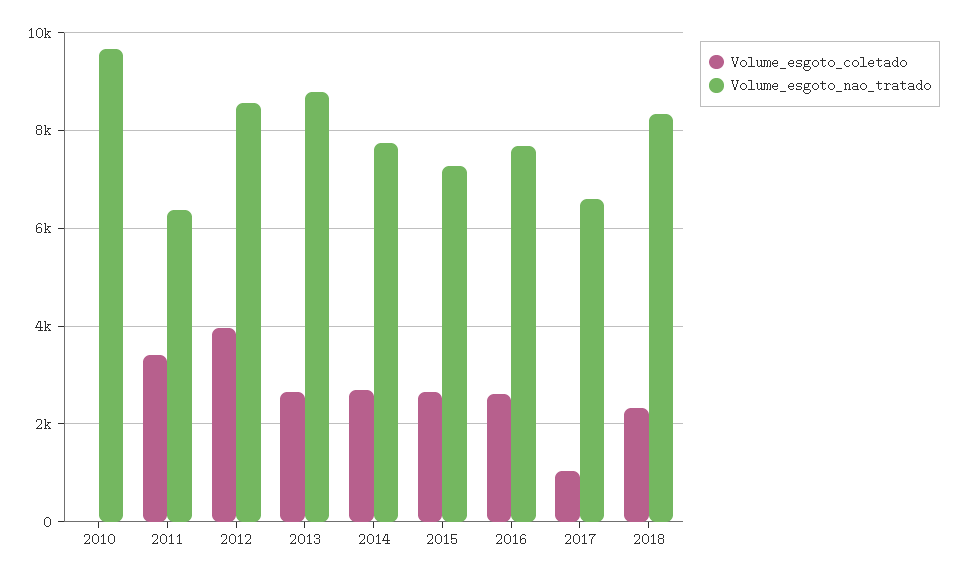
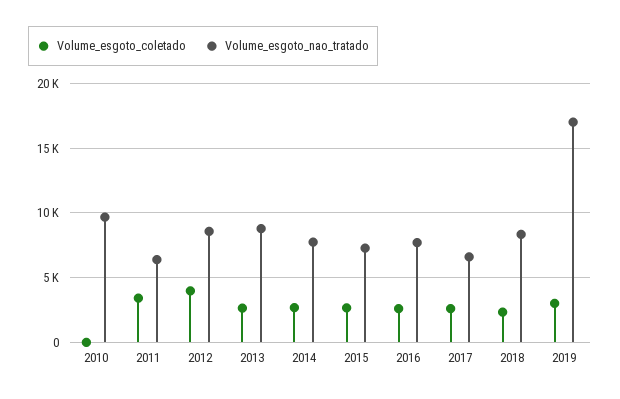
Volume_esgoto_coletado, 2017: 1000 -> 2500
Volume_esgoto_coletado, 2019: none -> 3000
Volume_esgoto_nao_tratado, 2019: none -> 17000

